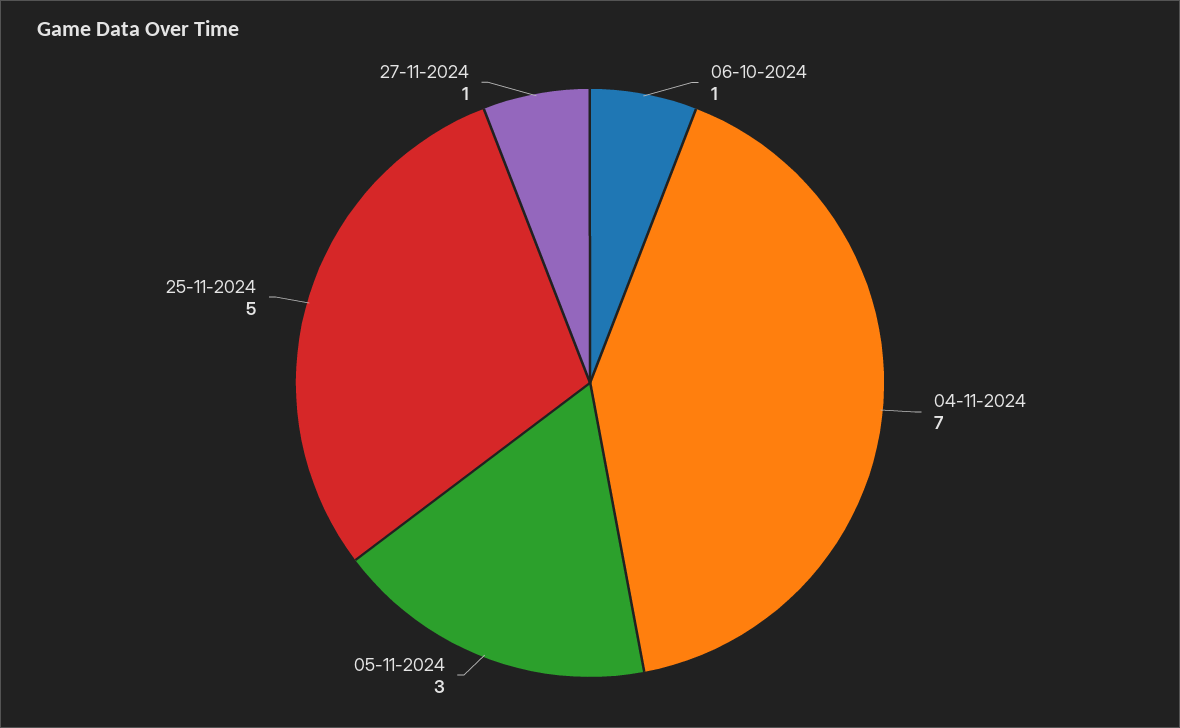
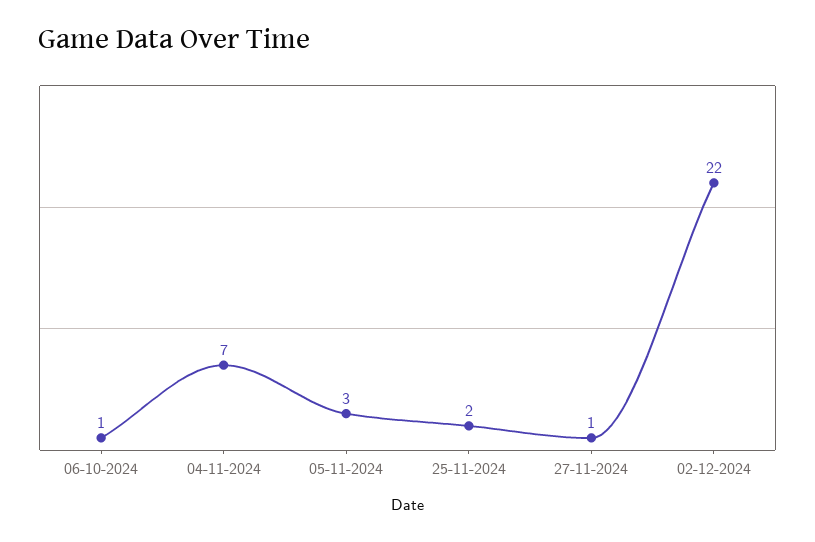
25-11-2024: 5 -> 2
02-12-2024: none -> 22

